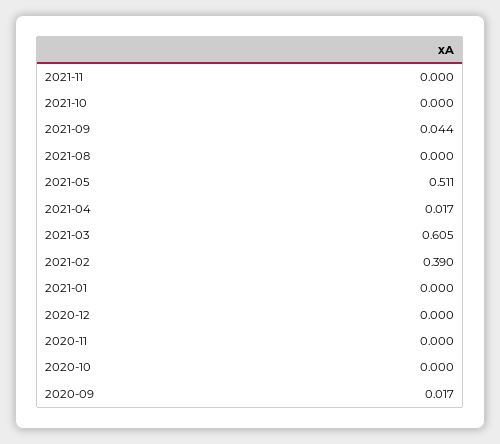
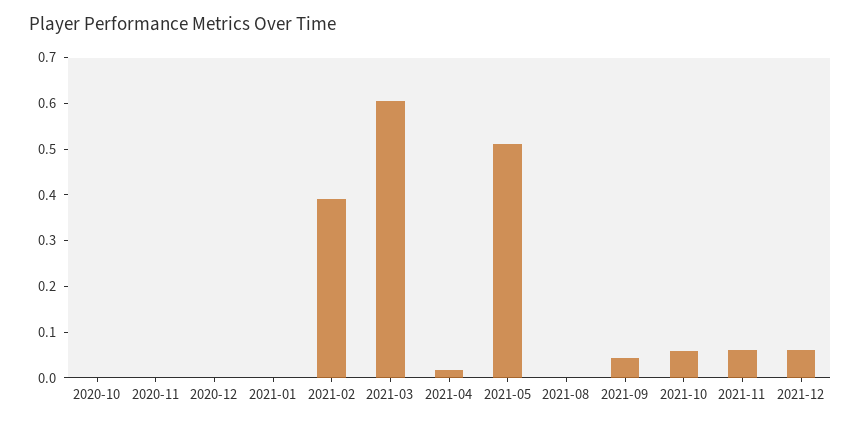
2021-11: 0 -> 0.06
2021-10: 0 -> 0.06
2020-09: 0.017 -> none
2021-12: none -> 0.06

